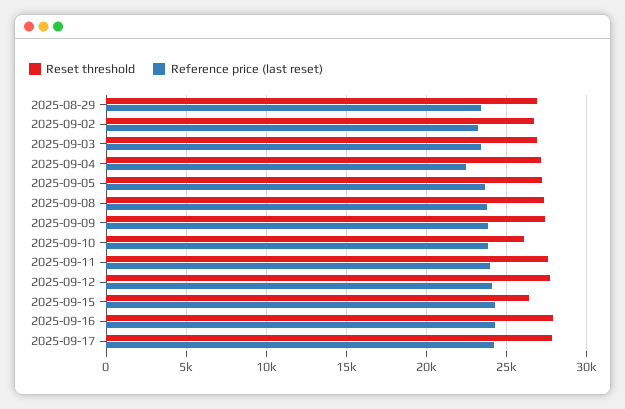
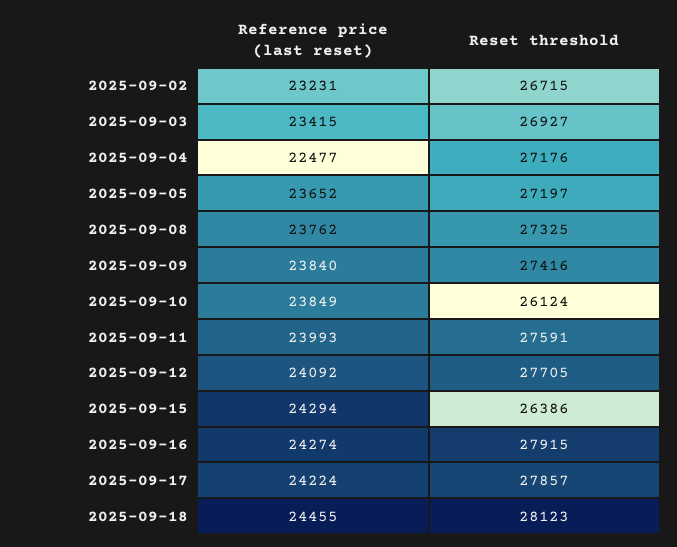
Reset threshold, 2025-08-29: 27000 -> none
Reference price (last reset), 2025-08-29: 23500 -> none
Reference price (last reset), 2025-09-18: none -> 24455
Reset threshold, 2025-09-18: none -> 28123

